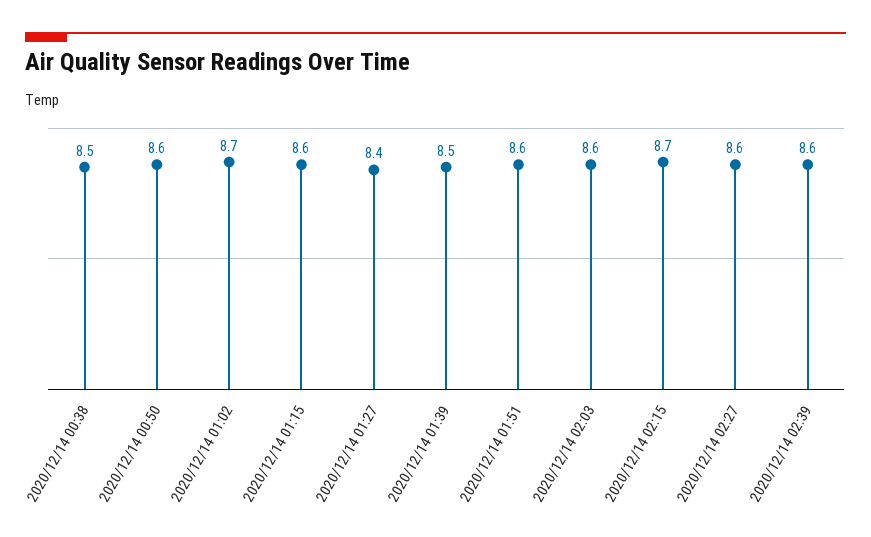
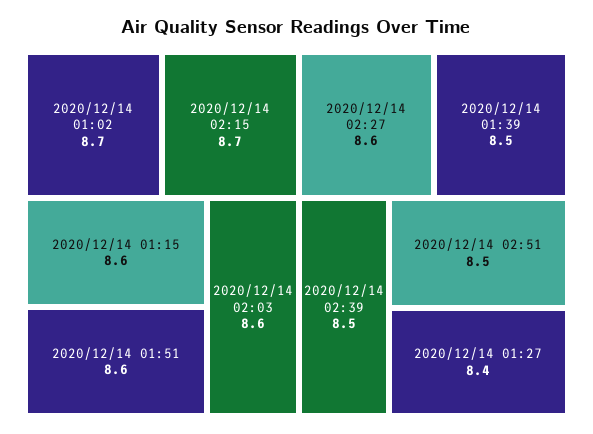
2020/12/14 00:38: 8.5 -> none
2020/12/14 00:50: 8.6 -> none
2020/12/14 02:39: 8.6 -> 8.5
2020/12/14 02:51: none -> 8.5

